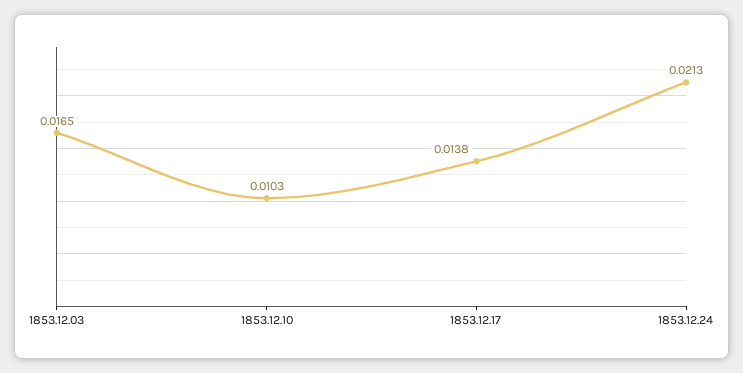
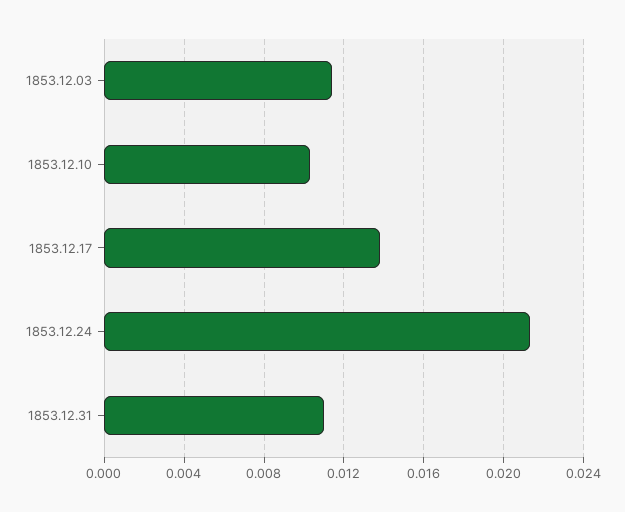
1853.12.03: 0.0165 -> 0.0115
1853.12.31: none -> 0.011

